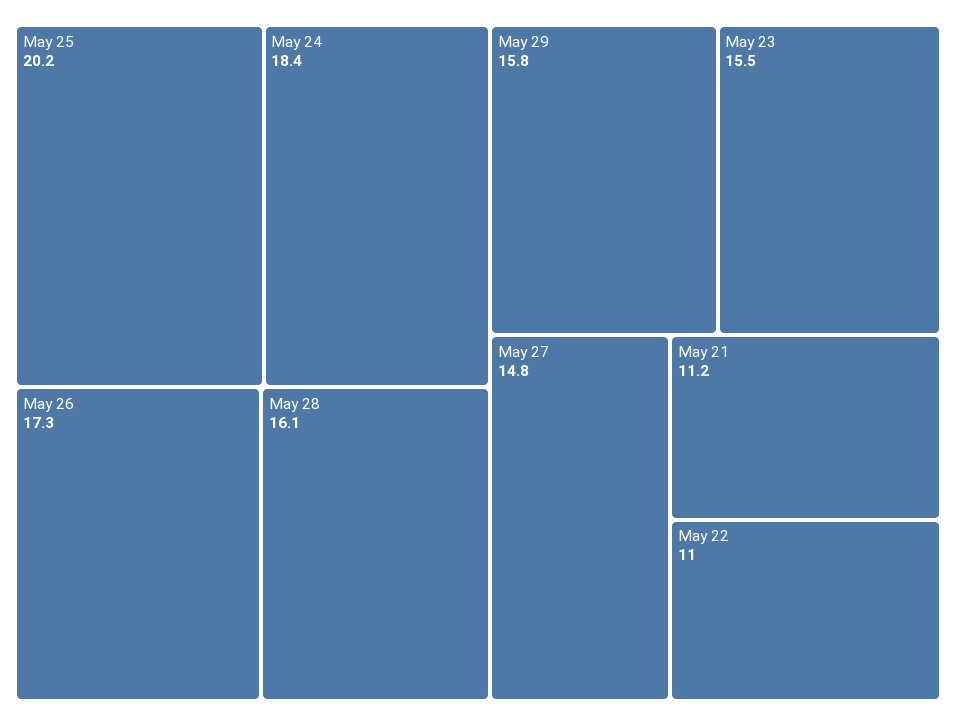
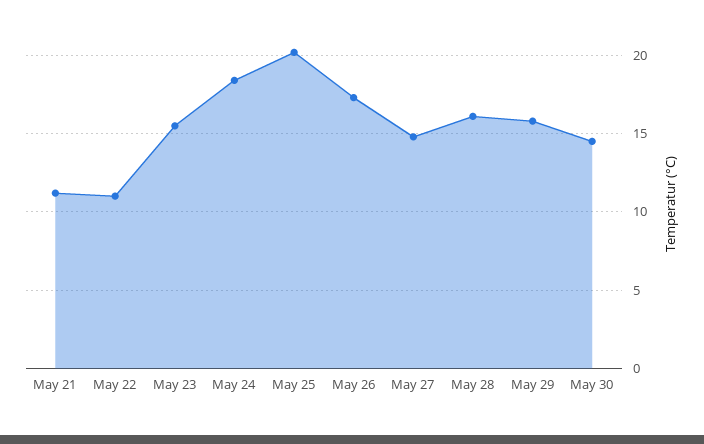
May 30: none -> 14.5

